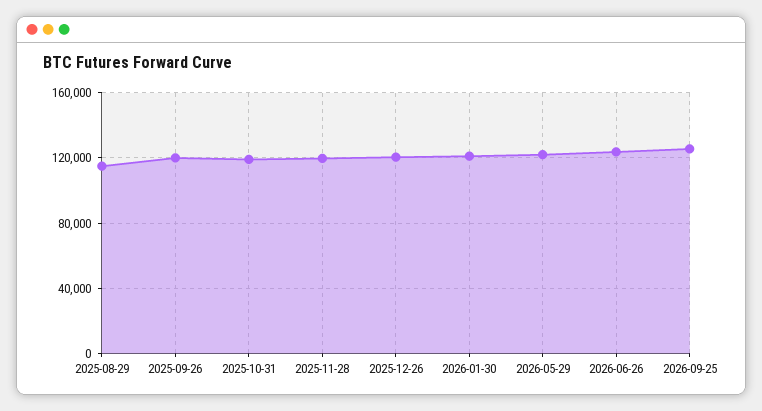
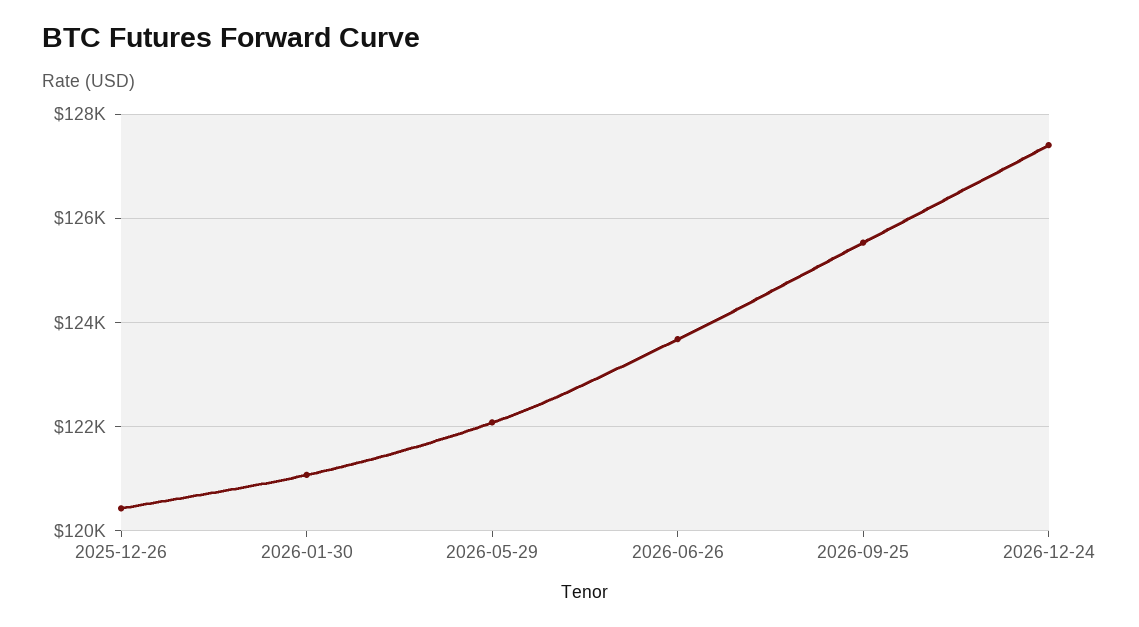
2025-08-29: 115000 -> none
2025-09-26: 120000 -> none
2025-10-31: 120000 -> none
2025-11-28: 120000 -> none
2026-12-24: none -> 127400

